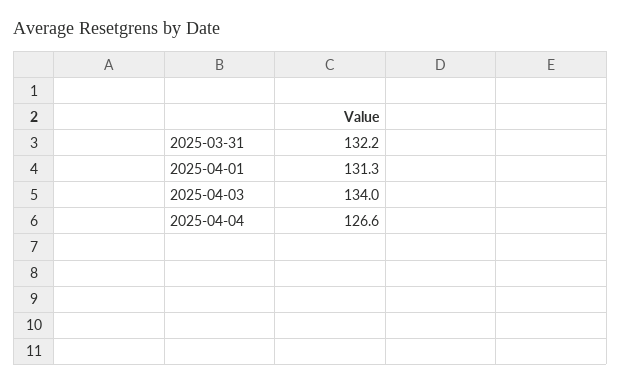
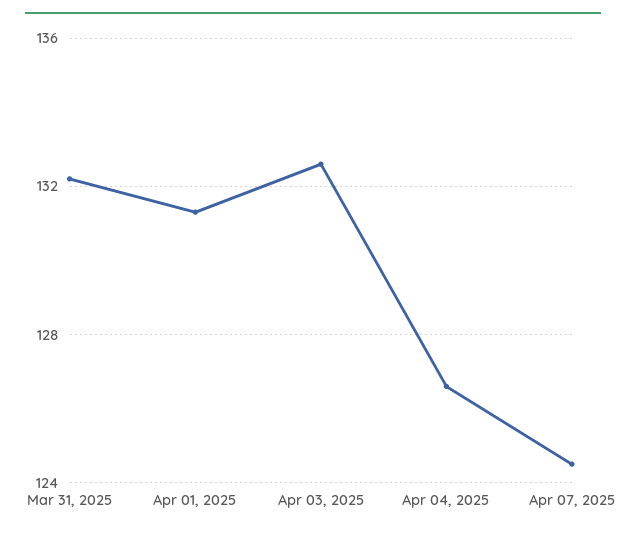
2025-04-03: 134 -> 132.5
Apr 07, 2025: none -> 124.5

